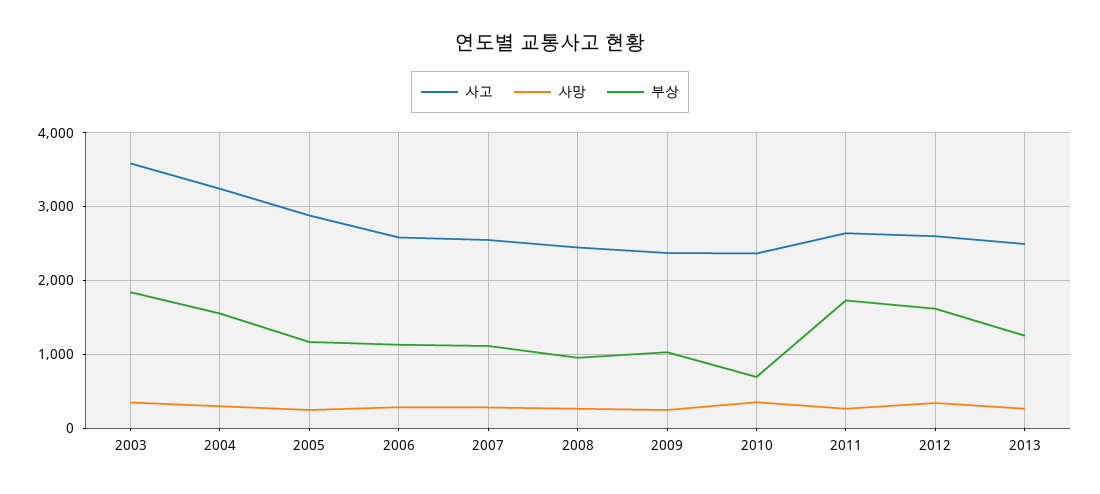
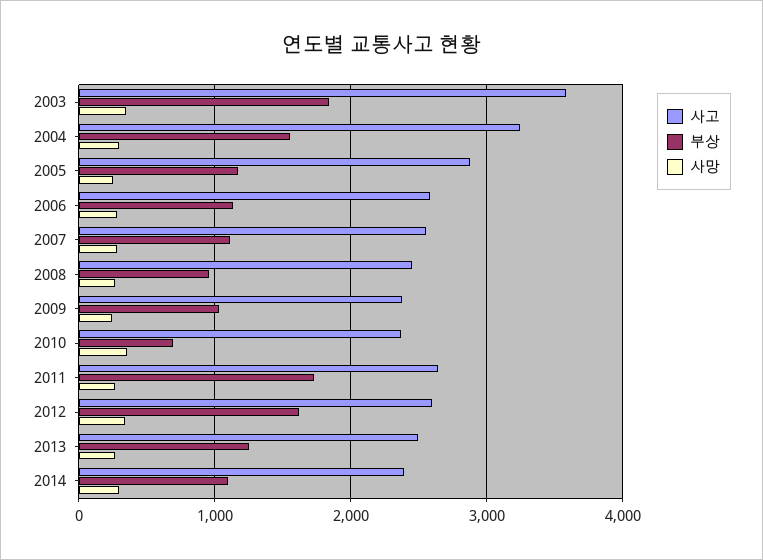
사고, 2014: none -> 2400
부상, 2014: none -> 1100
사망, 2014: none -> 300

